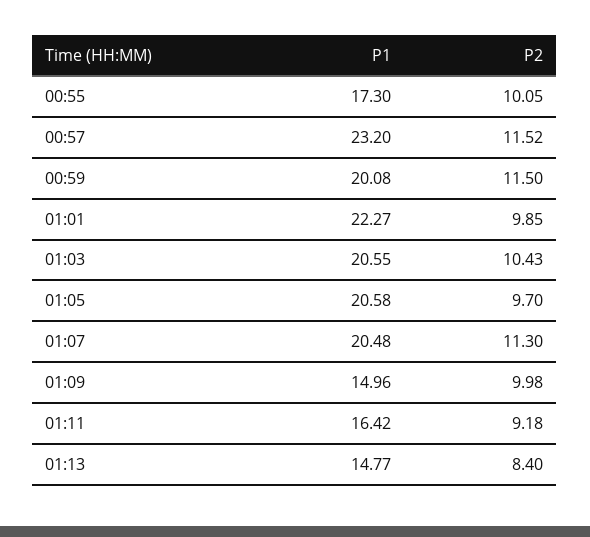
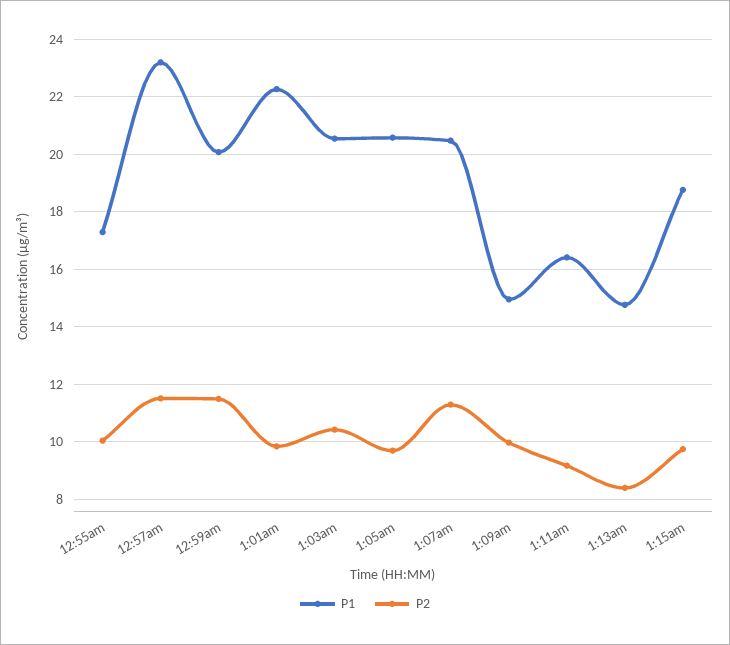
P1, 1:15am: none -> 18.75
P2, 1:15am: none -> 9.75

